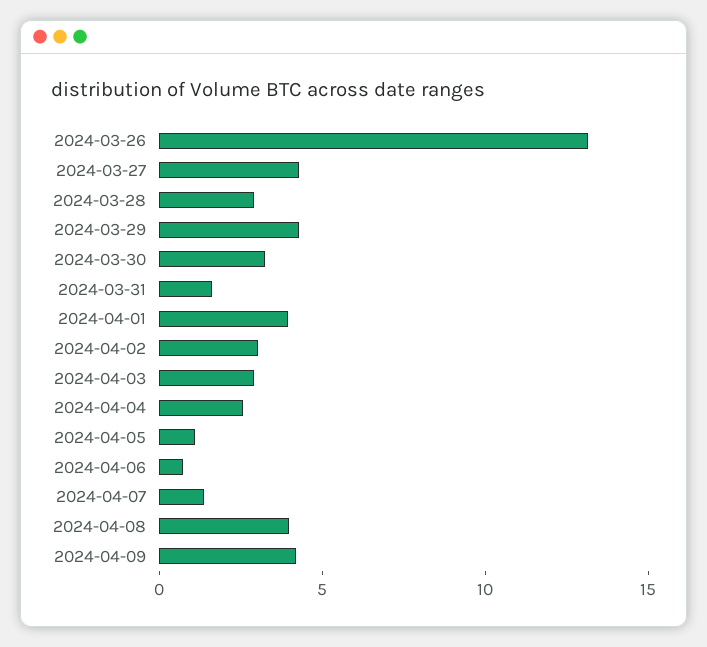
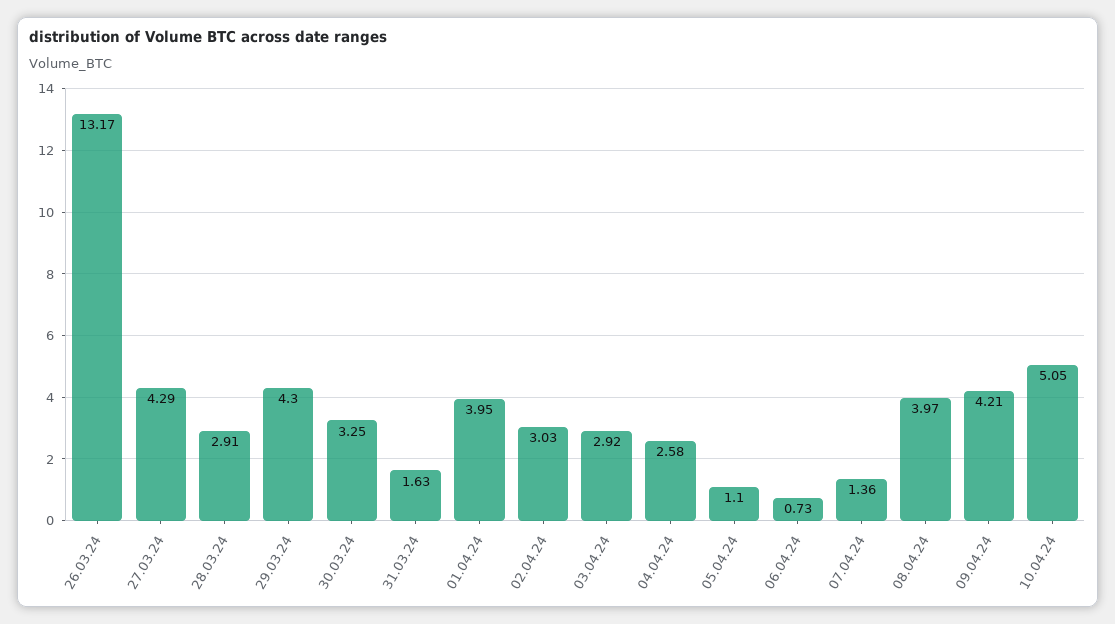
10.04.24: none -> 5.05

